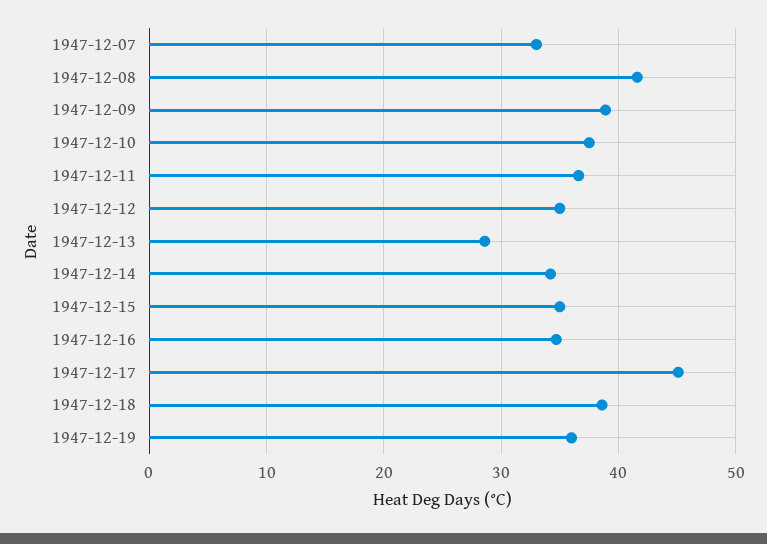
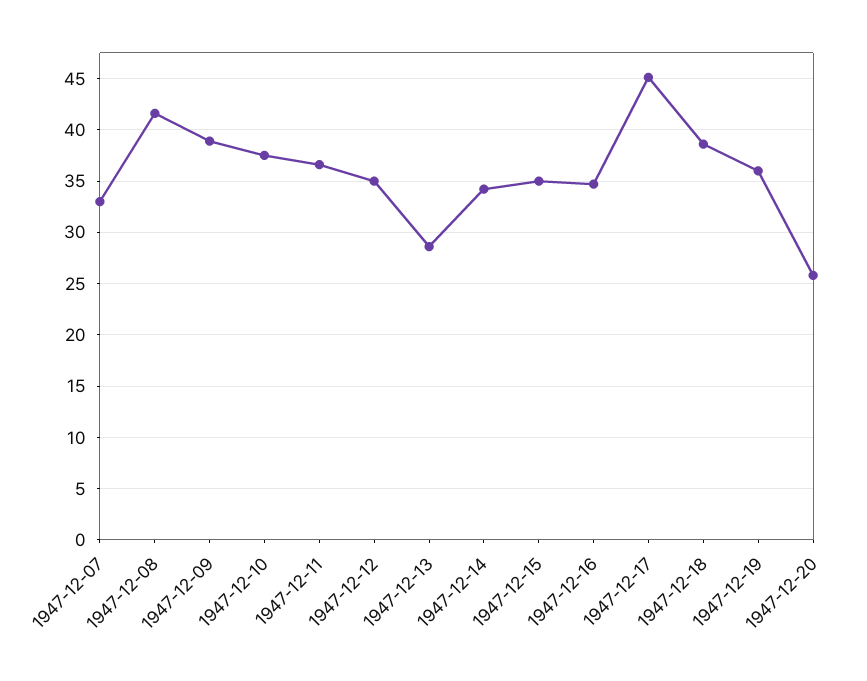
1947-12-20: none -> 26

